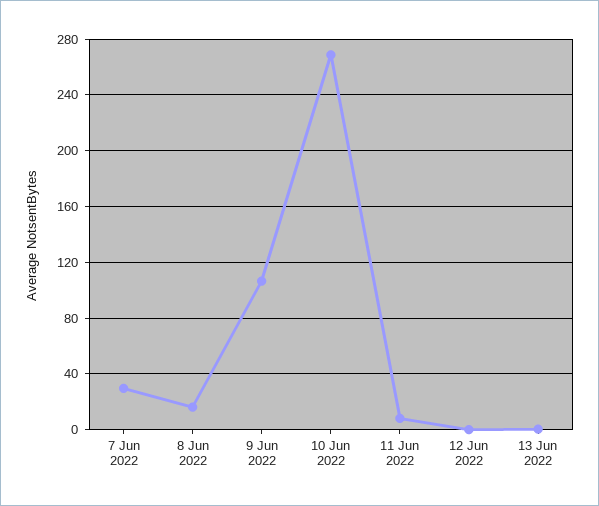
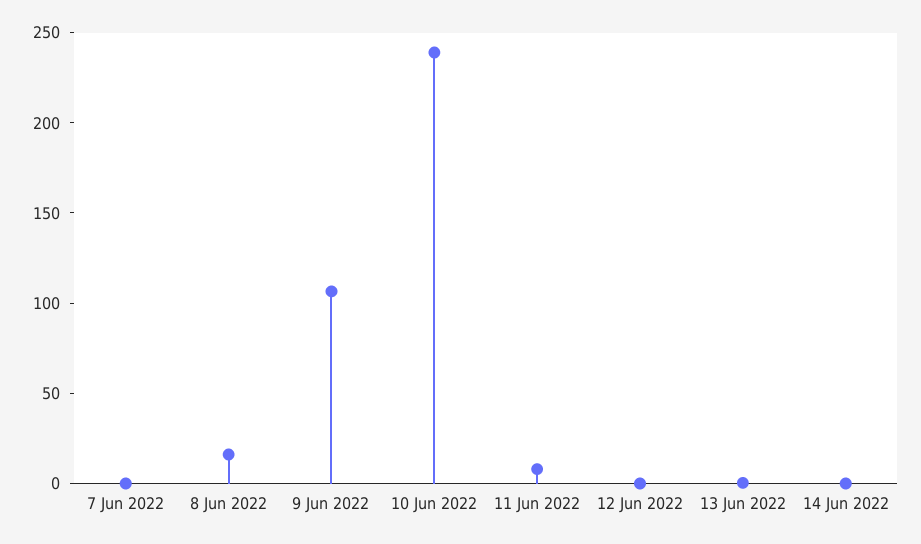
7 Jun 2022: 30 -> 0
10 Jun 2022: 270 -> 240
14 Jun 2022: none -> 0

